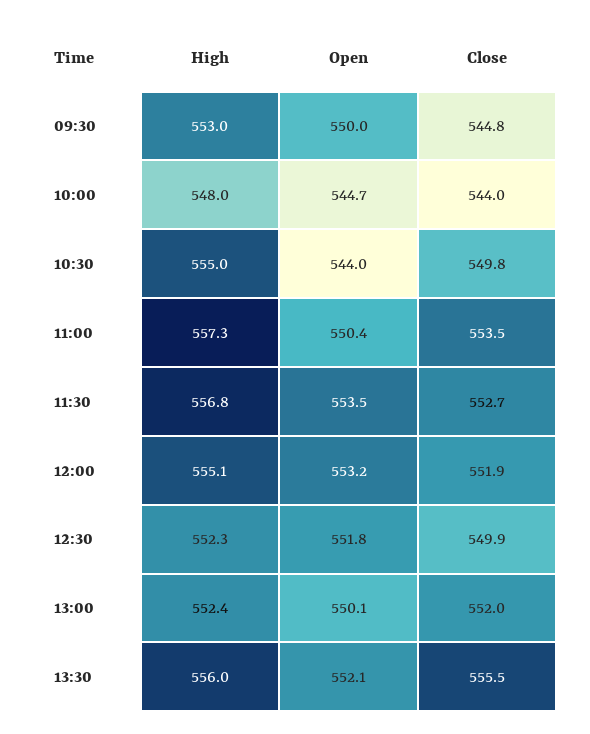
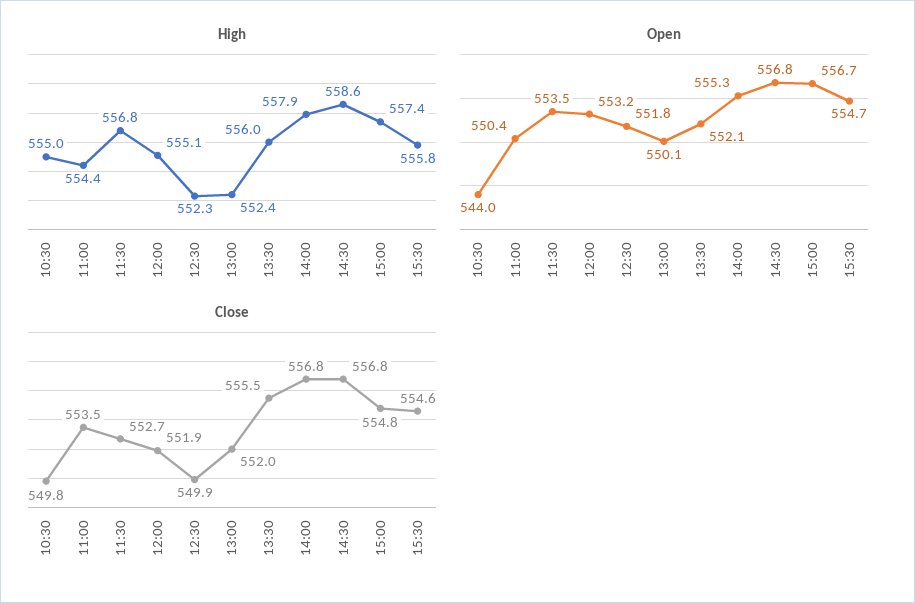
High, 09:30: 553 -> none
Open, 09:30: 550 -> none
Close, 09:30: 544.8 -> none
High, 10:00: 548 -> none
Open, 10:00: 544.7 -> none
Close, 10:00: 544 -> none
High, 11:00: 557.3 -> 554.4
High, 14:00: none -> 557.9
High, 14:30: none -> 558.6
High, 15:00: none -> 557.4
High, 15:30: none -> 555.8
Open, 14:00: none -> 555.3
Open, 14:30: none -> 556.8
Open, 15:00: none -> 556.7
Open, 15:30: none -> 554.7
Close, 14:00: none -> 556.8
Close, 14:30: none -> 556.8
Close, 15:00: none -> 554.8
Close, 15:30: none -> 554.6

